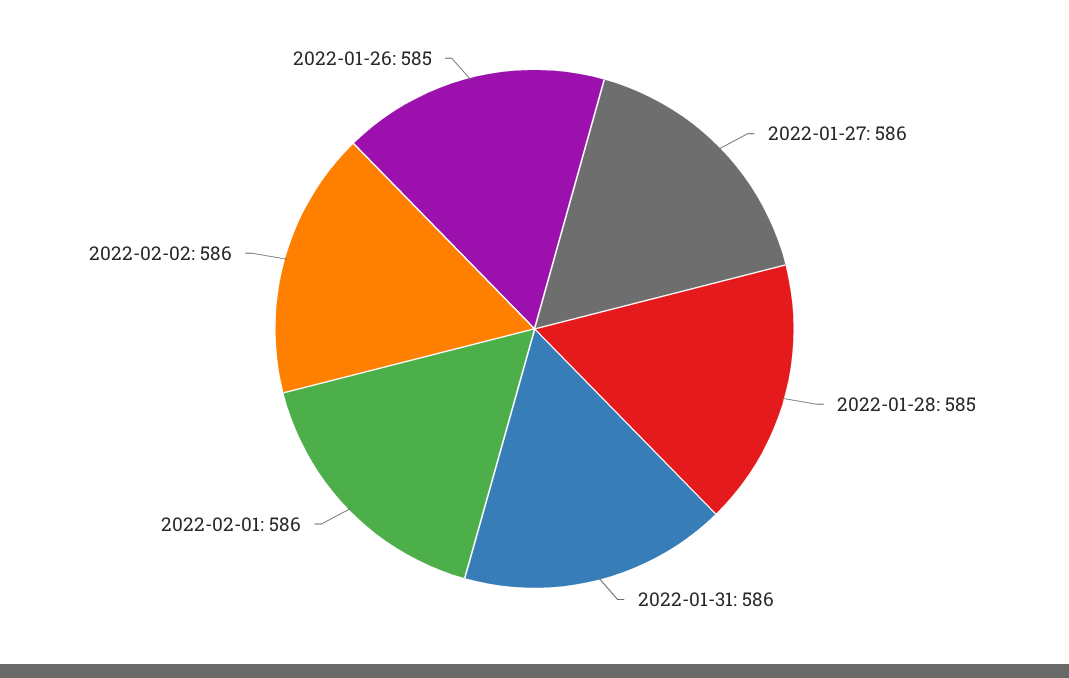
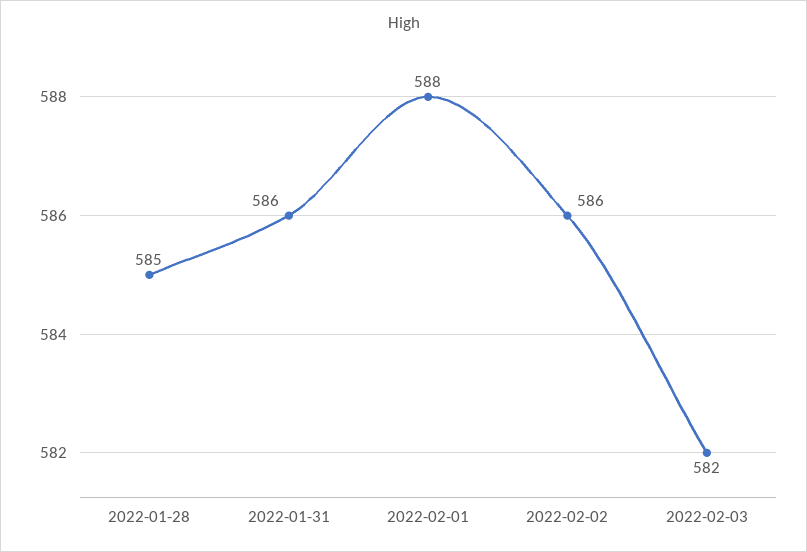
2022-01-27: 586 -> none
2022-02-01: 586 -> 588
2022-01-26: 585 -> none
2022-02-03: none -> 582

